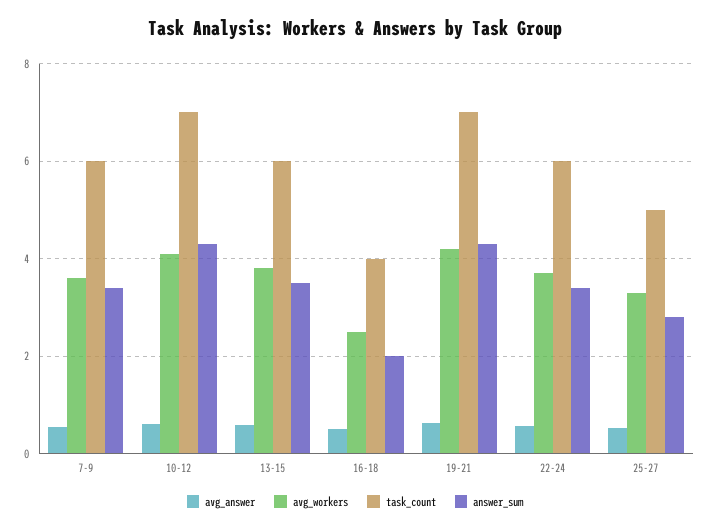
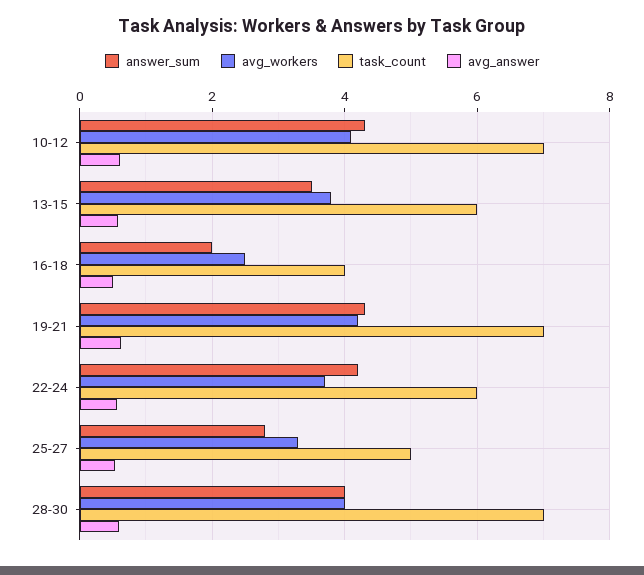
avg_answer, 7-9: 0.6 -> none
avg_workers, 7-9: 3.6 -> none
task_count, 7-9: 6 -> none
answer_sum, 7-9: 3.4 -> none
answer_sum, 22-24: 3.4 -> 4.2
answer_sum, 28-30: none -> 4
avg_workers, 28-30: none -> 4
task_count, 28-30: none -> 7
avg_answer, 28-30: none -> 0.6

